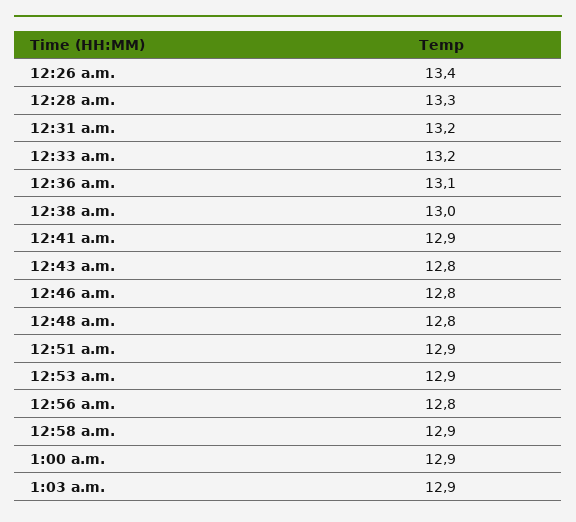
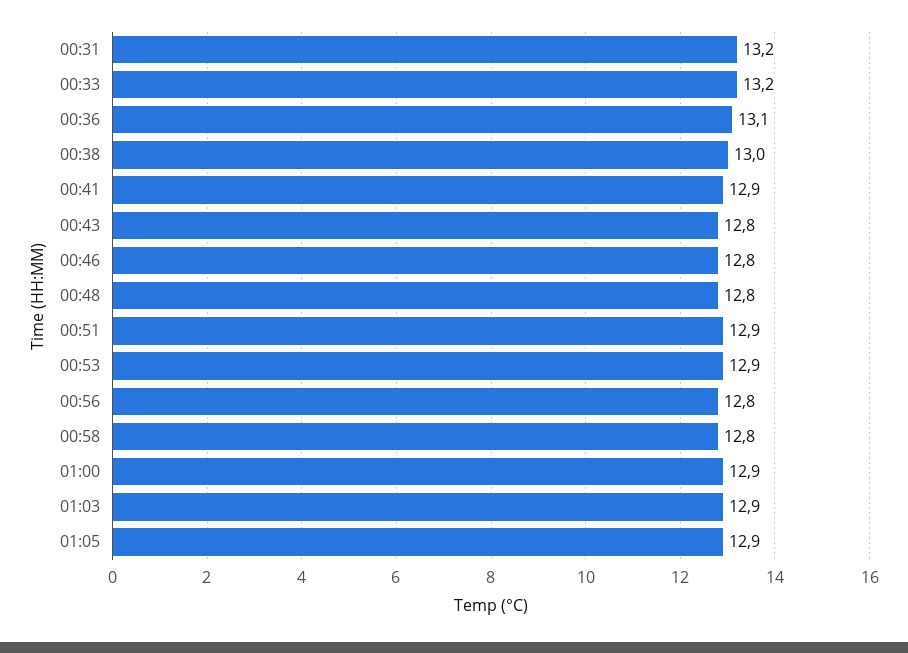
12:26 a.m.: 13.4 -> none
12:28 a.m.: 13.3 -> none
12:58 a.m.: 12.9 -> 12.8
01:05: none -> 12.9

